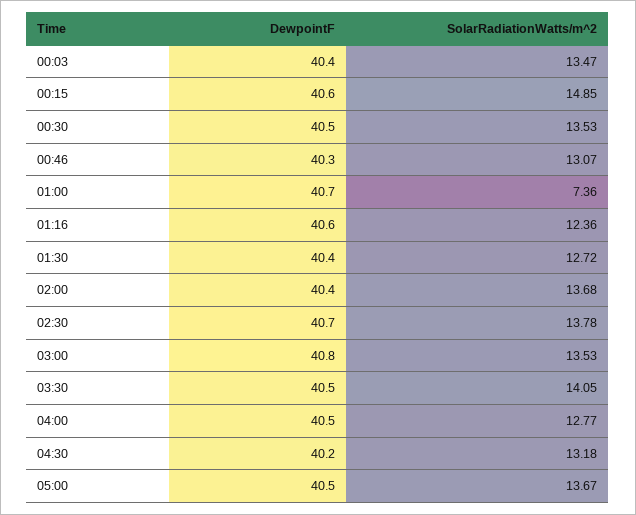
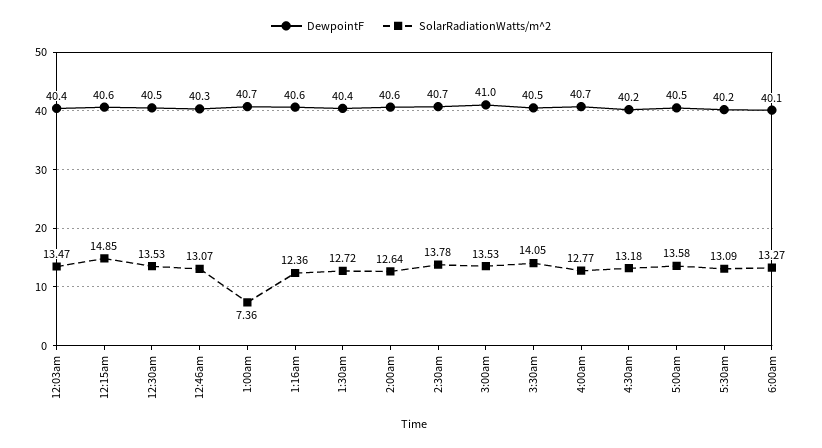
DewpointF, 02:00: 40.4 -> 40.6
SolarRadiationWatts/m^2, 02:00: 13.68 -> 12.64
DewpointF, 03:00: 40.8 -> 41
DewpointF, 04:00: 40.5 -> 40.7
SolarRadiationWatts/m^2, 05:00: 13.67 -> 13.58
DewpointF, 5:30am: none -> 40.2
SolarRadiationWatts/m^2, 5:30am: none -> 13.09
DewpointF, 6:00am: none -> 40.1
SolarRadiationWatts/m^2, 6:00am: none -> 13.27

